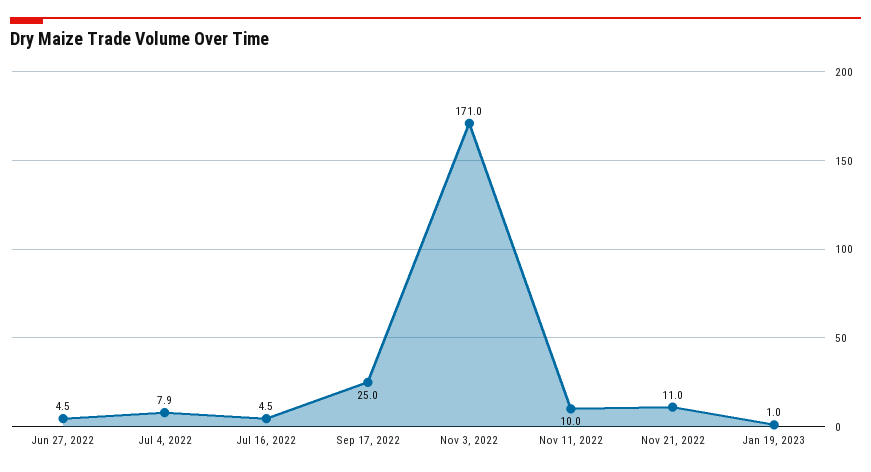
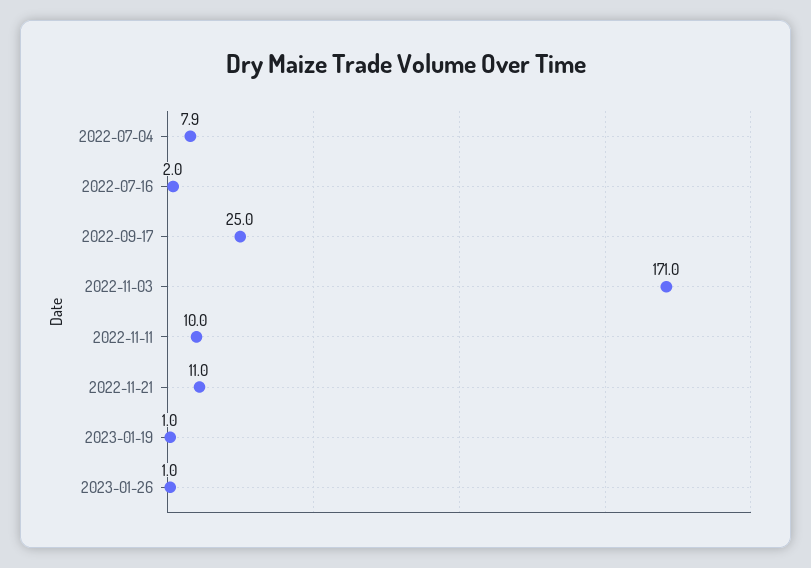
Jun 27, 2022: 4.5 -> none
Jul 16, 2022: 4.5 -> 2
2023-01-26: none -> 1

